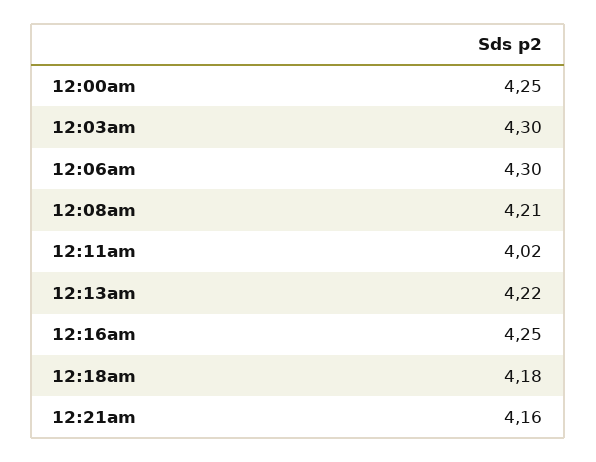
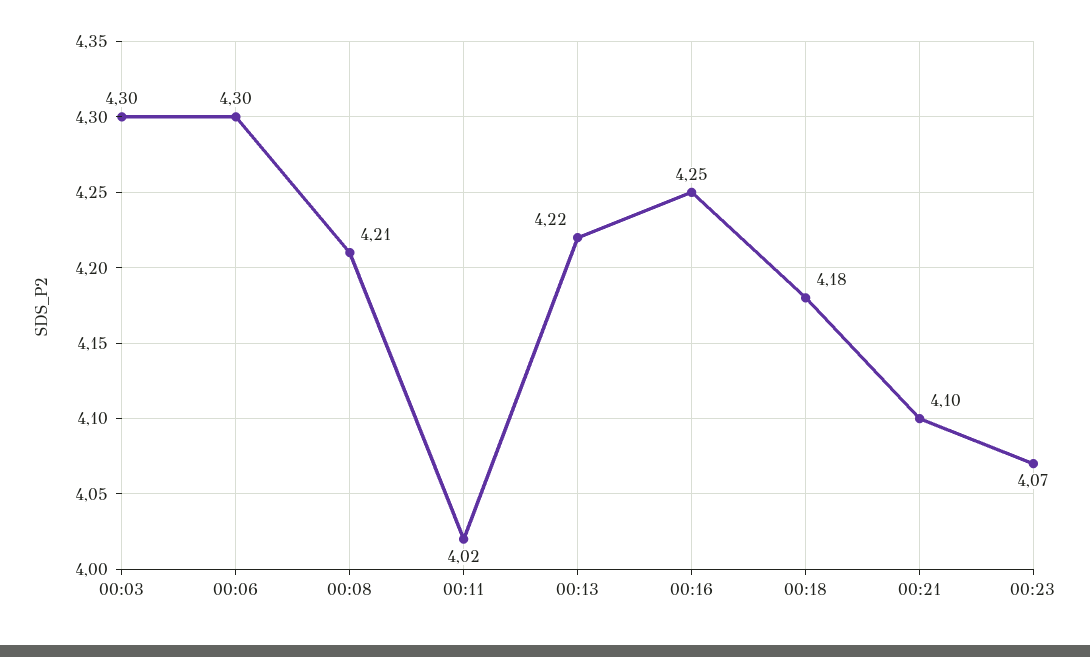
12:00am: 4.25 -> none
12:21am: 4.16 -> 4.1
00:23: none -> 4.07

